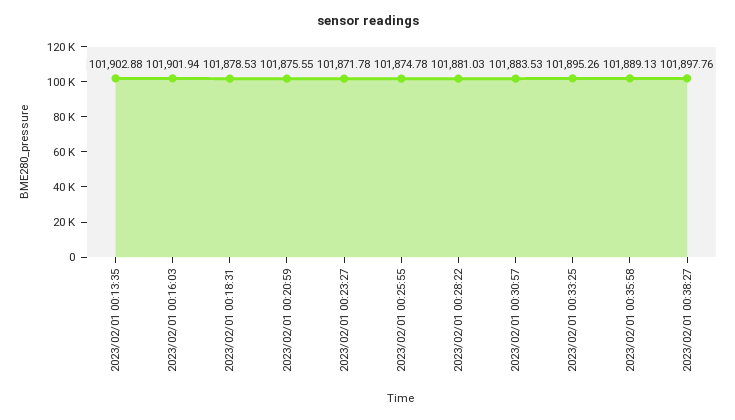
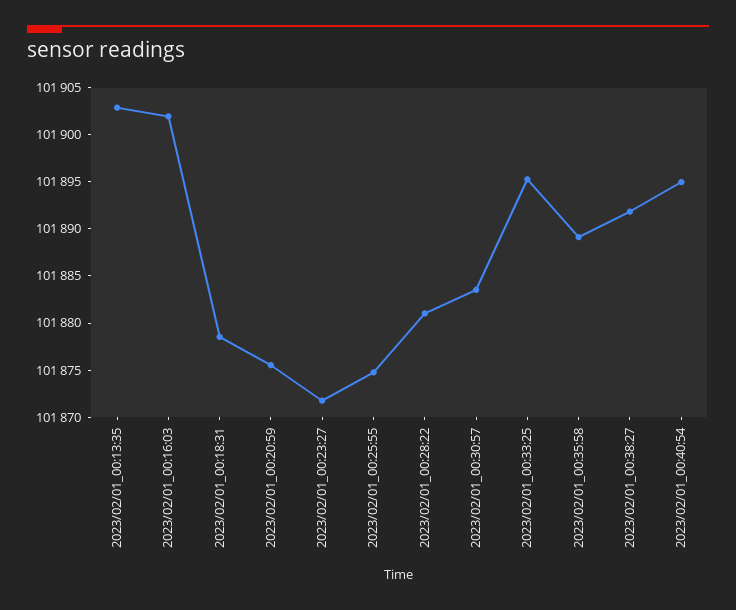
2023/02/01 00:38:27: 101897.76 -> 101892
2023/02/01_00:40:54: none -> 101895

